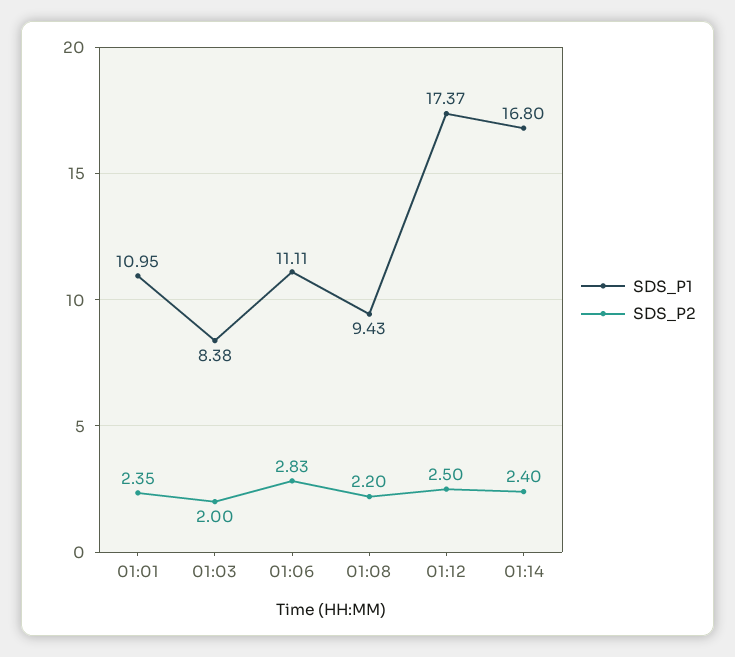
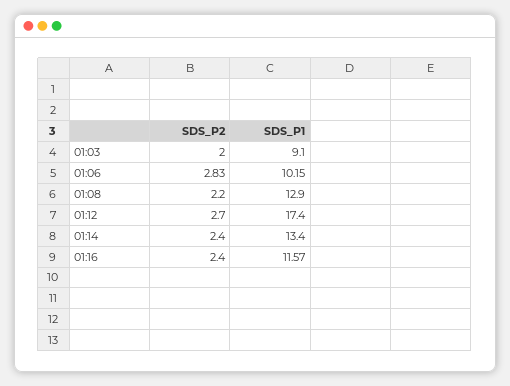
SDS_P1, 01:01: 10.95 -> none
SDS_P2, 01:01: 2.35 -> none
SDS_P1, 01:03: 8.38 -> 9.1
SDS_P1, 01:06: 11.11 -> 10.15
SDS_P1, 01:08: 9.43 -> 12.9
SDS_P1, 01:12: 17.37 -> 17.4
SDS_P2, 01:12: 2.5 -> 2.7
SDS_P1, 01:14: 16.8 -> 13.4
SDS_P2, 01:16: none -> 2.4
SDS_P1, 01:16: none -> 11.57

